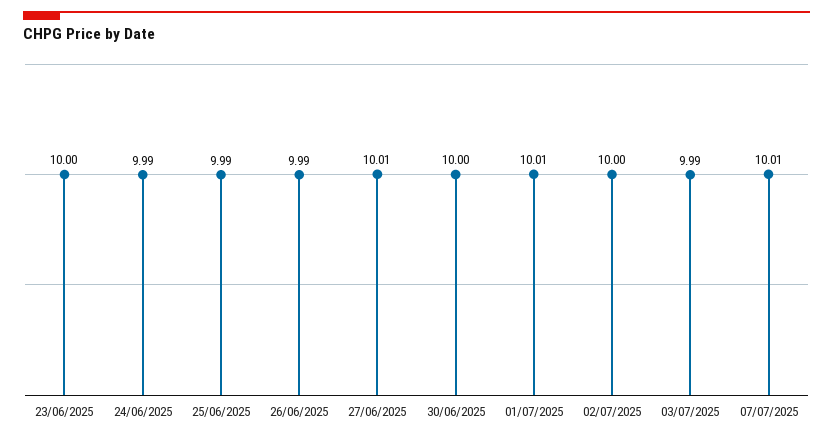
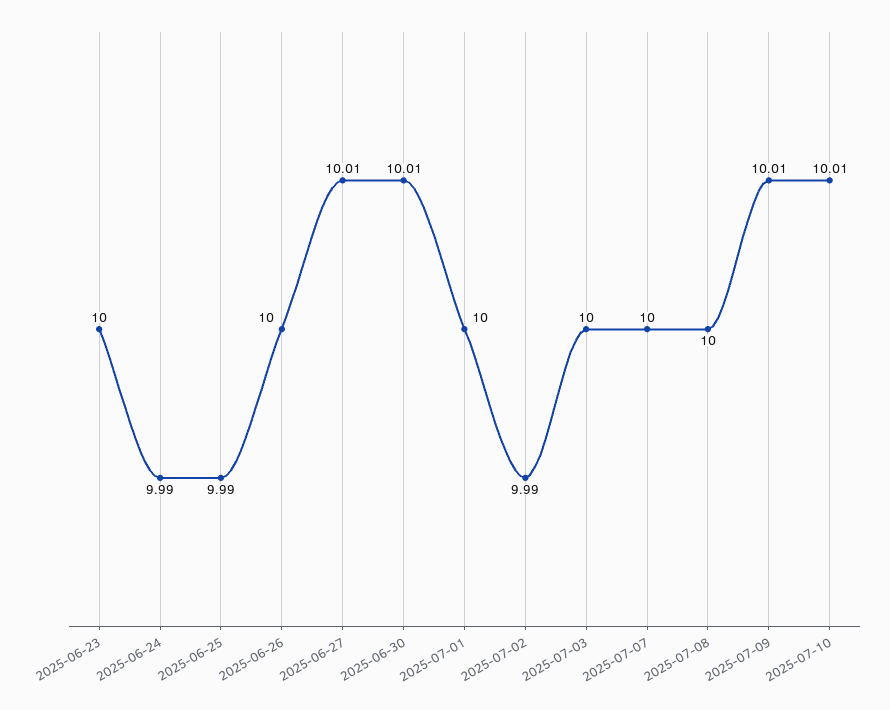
26/06/2025: 9.99 -> 10
30/06/2025: 10 -> 10.01
01/07/2025: 10.01 -> 10
02/07/2025: 10 -> 9.99
03/07/2025: 9.99 -> 10
07/07/2025: 10.01 -> 10
2025-07-08: none -> 10
2025-07-09: none -> 10.01
2025-07-10: none -> 10.01

